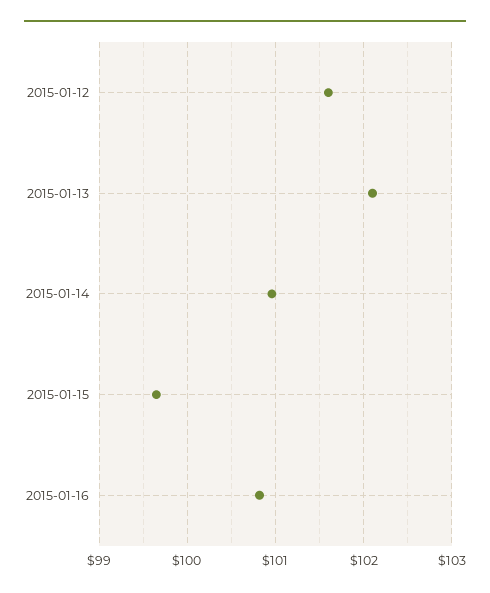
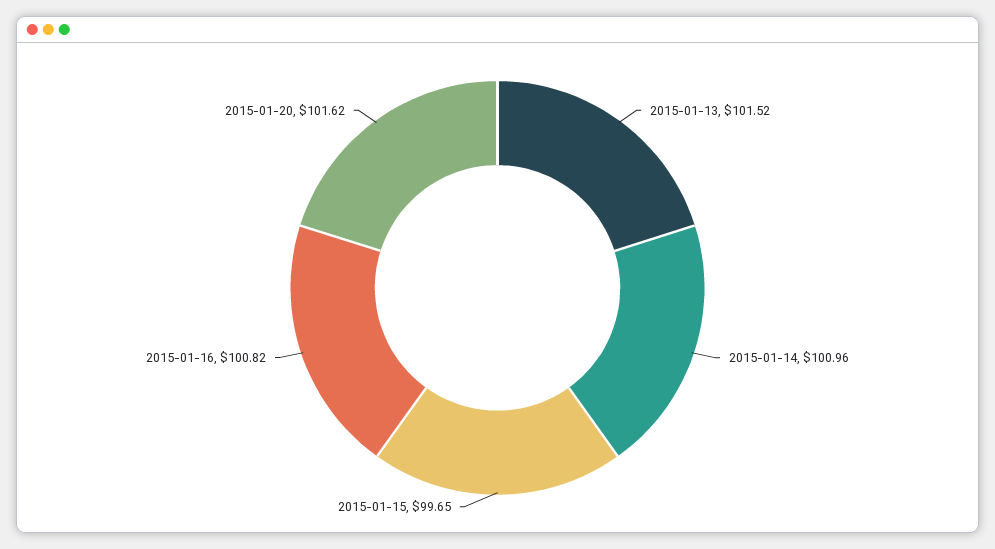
2015-01-12: 101.6 -> none
2015-01-13: 102.1 -> 101.52
2015-01-20: none -> 101.62

